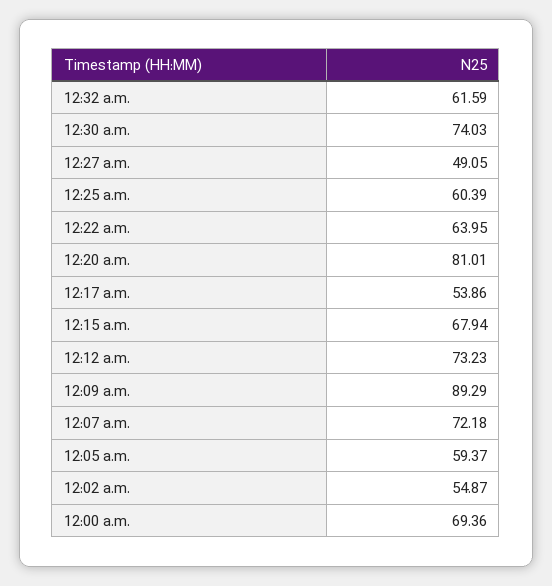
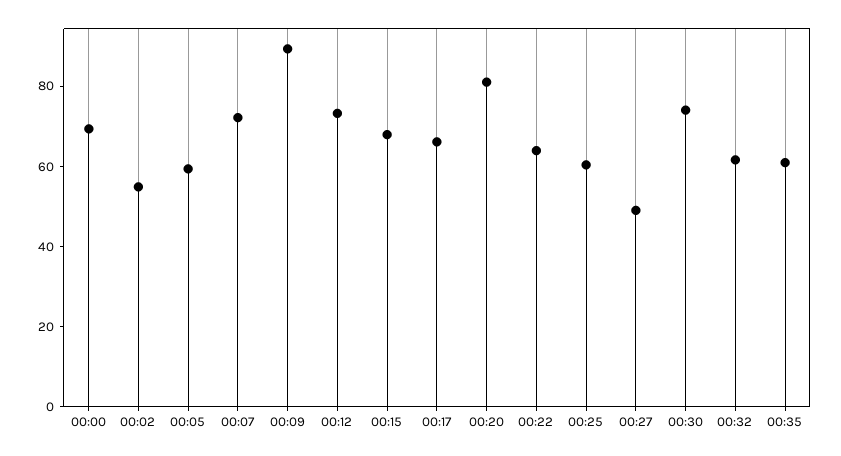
12:17 a.m.: 53.86 -> 65
00:35: none -> 60

